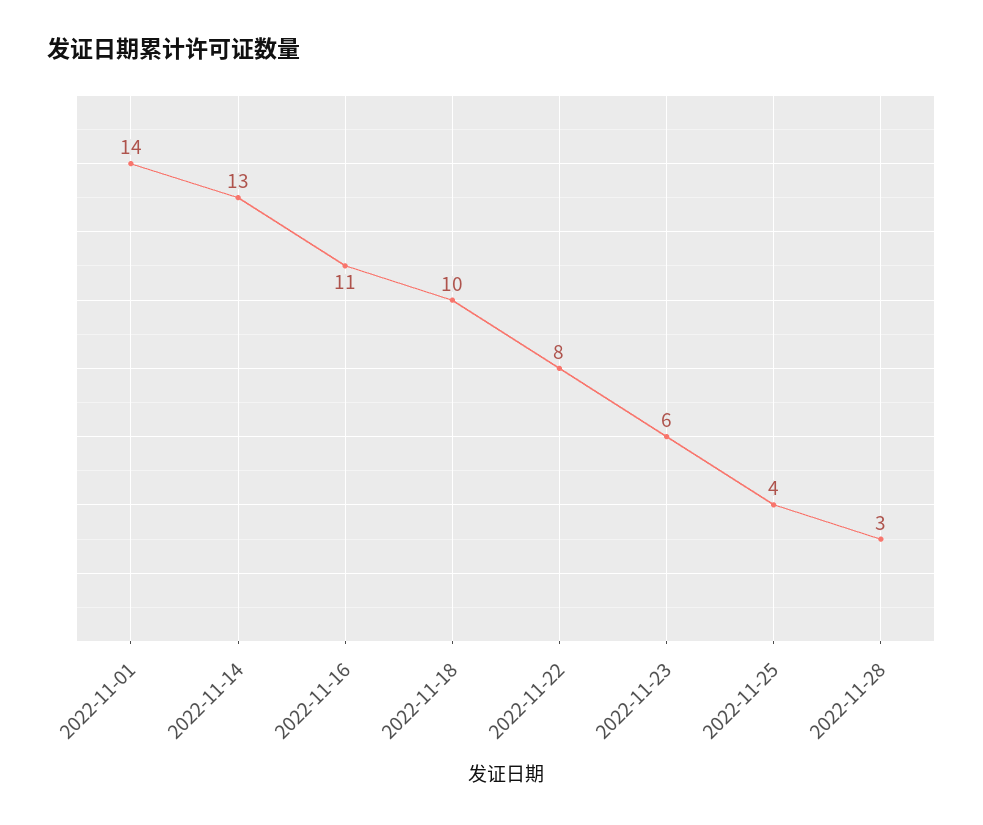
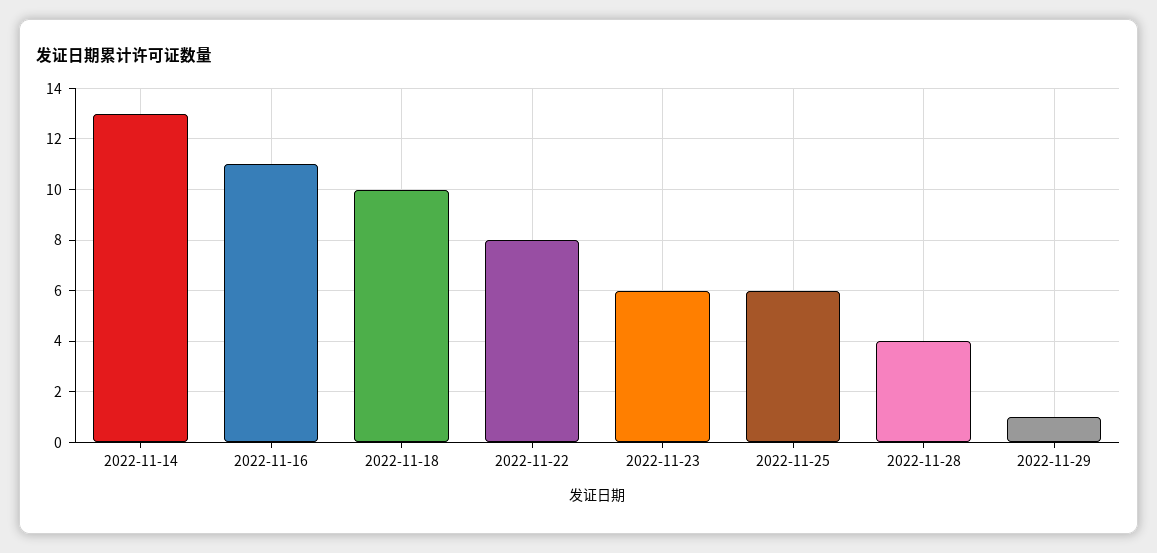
2022-11-01: 14 -> none
2022-11-25: 4 -> 6
2022-11-28: 3 -> 4
2022-11-29: none -> 1

